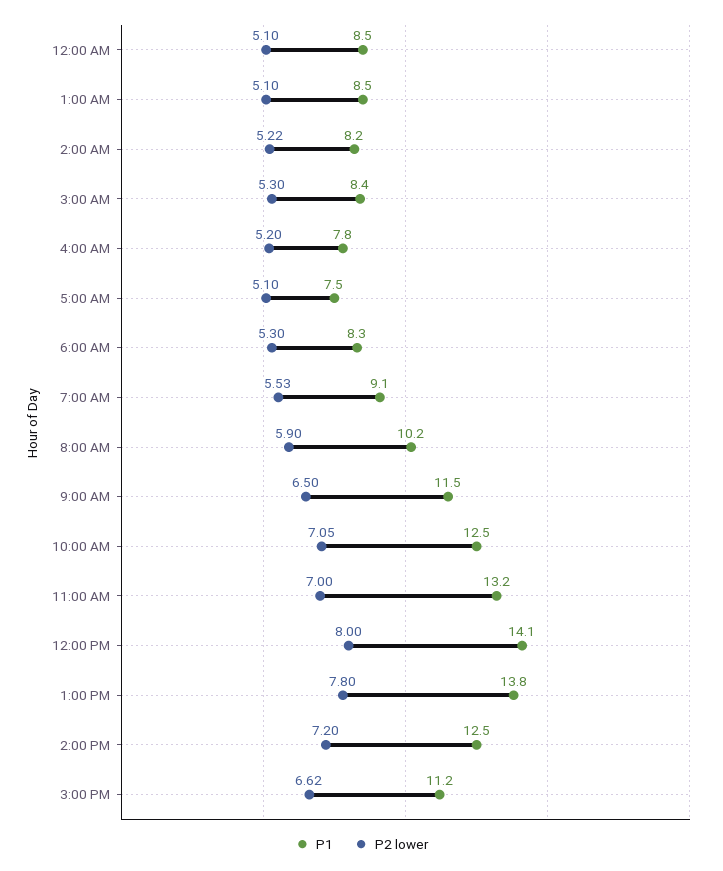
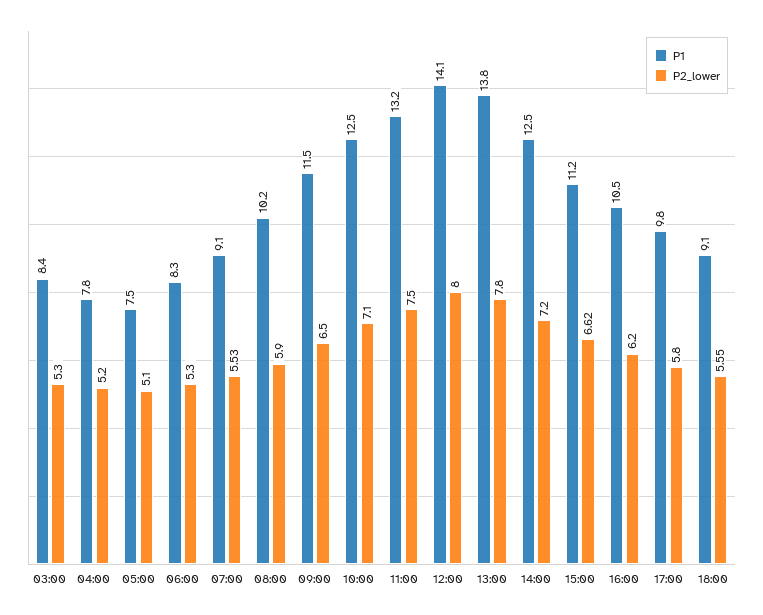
P1, 12:00 AM: 8.5 -> none
P2 lower, 12:00 AM: 5.1 -> none
P1, 1:00 AM: 8.5 -> none
P2 lower, 1:00 AM: 5.1 -> none
P1, 2:00 AM: 8.2 -> none
P2 lower, 2:00 AM: 5.22 -> none
P2 lower, 10:00 AM: 7.05 -> 7.1
P2 lower, 11:00 AM: 7 -> 7.5
P1, 16:00: none -> 10.5
P2 lower, 16:00: none -> 6.2
P1, 17:00: none -> 9.8
P2 lower, 17:00: none -> 5.8
P1, 18:00: none -> 9.1
P2 lower, 18:00: none -> 5.55

